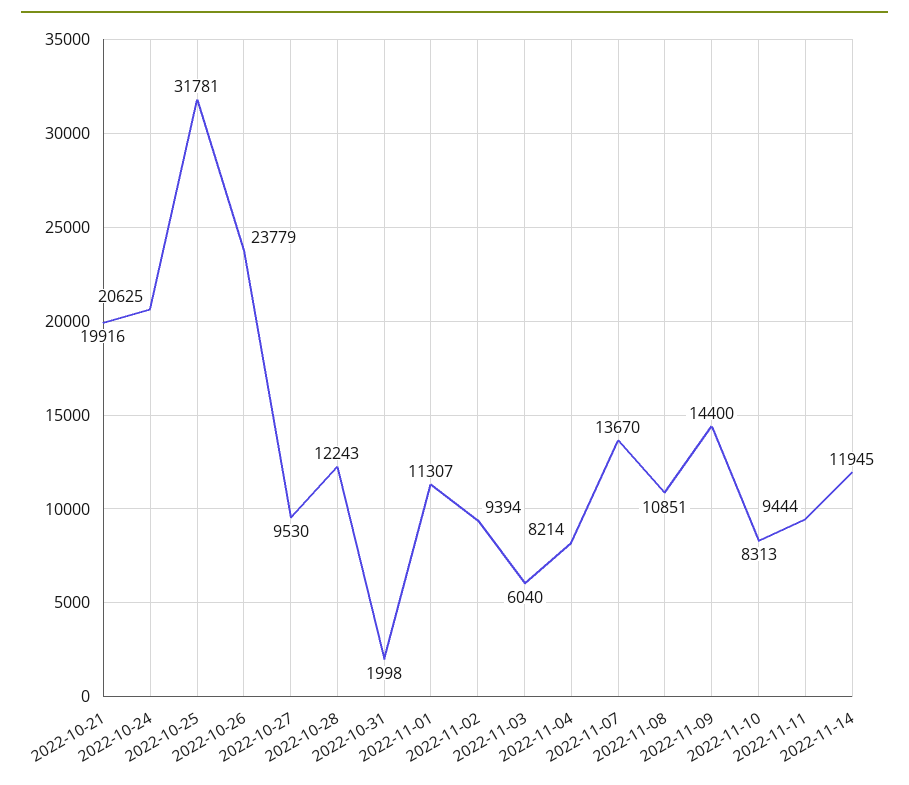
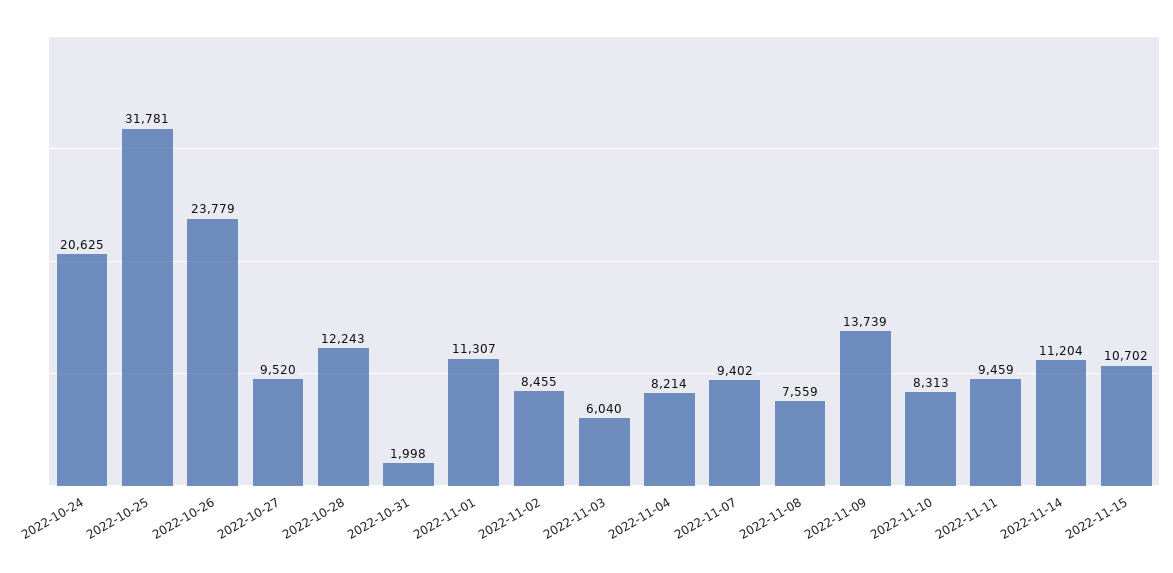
2022-10-21: 19916 -> none
2022-10-27: 9530 -> 9520
2022-11-02: 9394 -> 8455
2022-11-07: 13670 -> 9402
2022-11-08: 10851 -> 7559
2022-11-09: 14400 -> 13739
2022-11-11: 9444 -> 9459
2022-11-14: 11945 -> 11204
2022-11-15: none -> 10702

